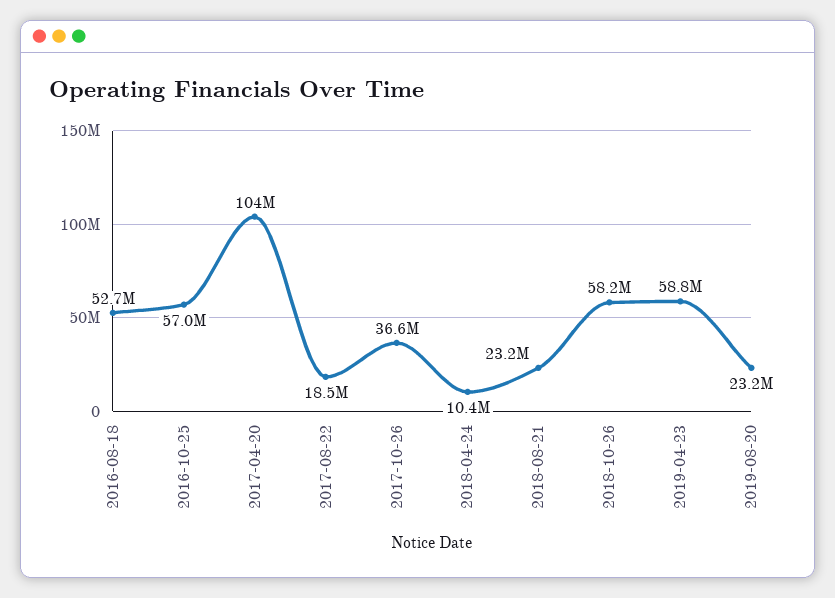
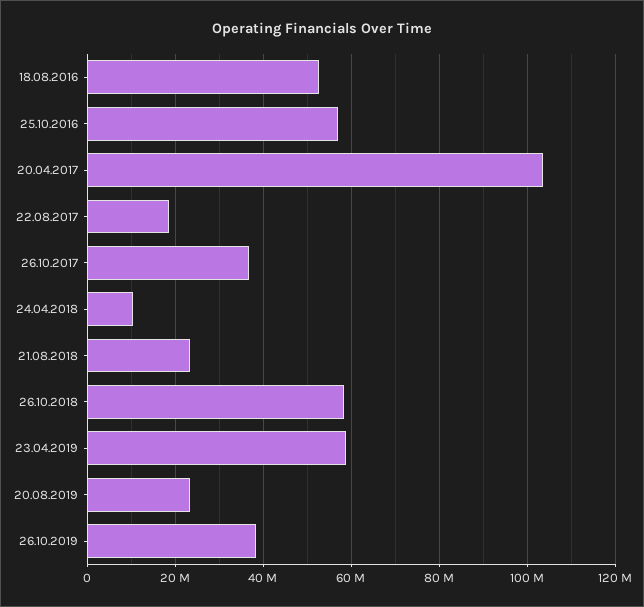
26.10.2019: none -> 38000000

